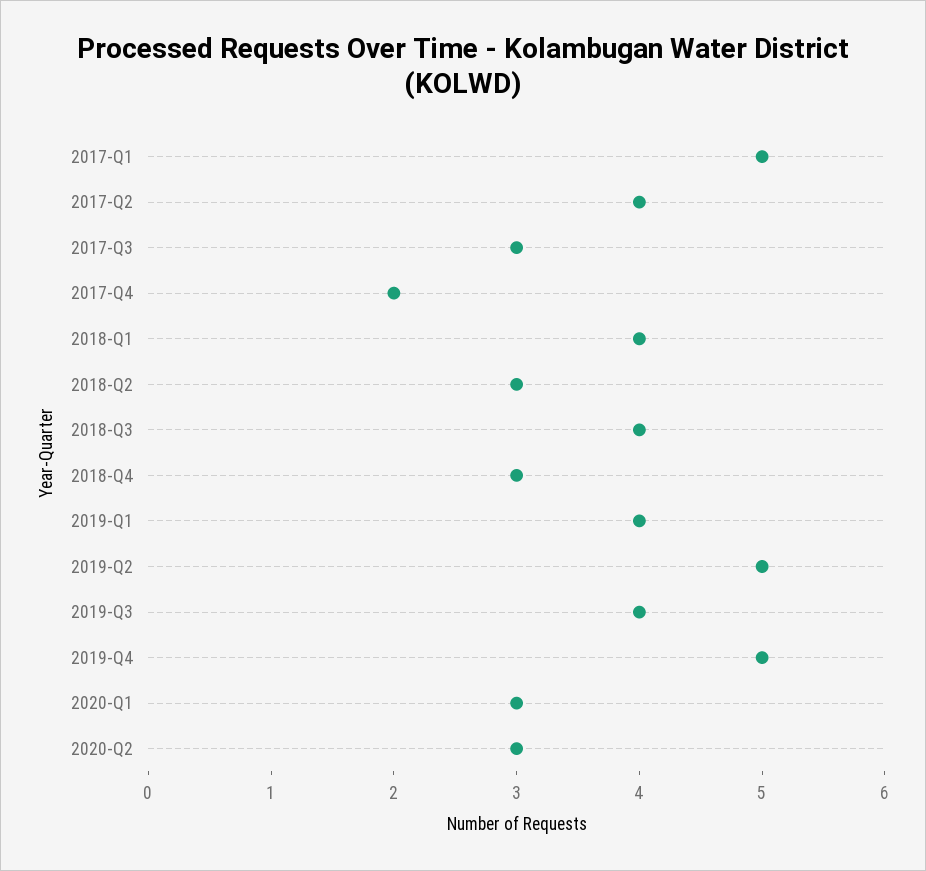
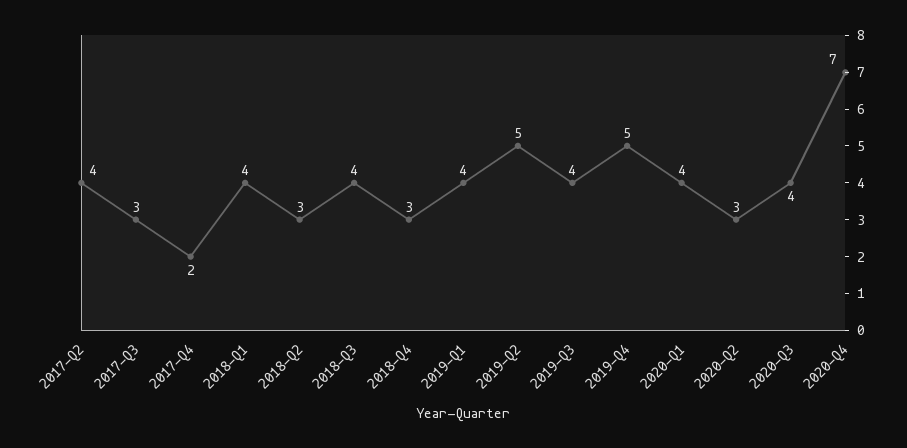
2017-Q1: 5 -> none
2020-Q1: 3 -> 4
2020-Q3: none -> 4
2020-Q4: none -> 7

